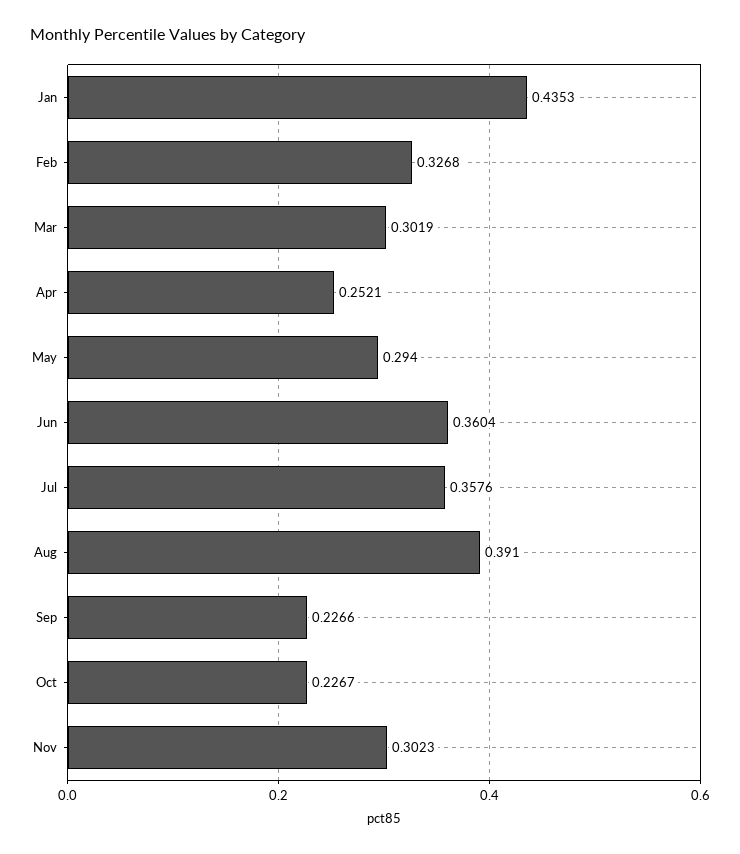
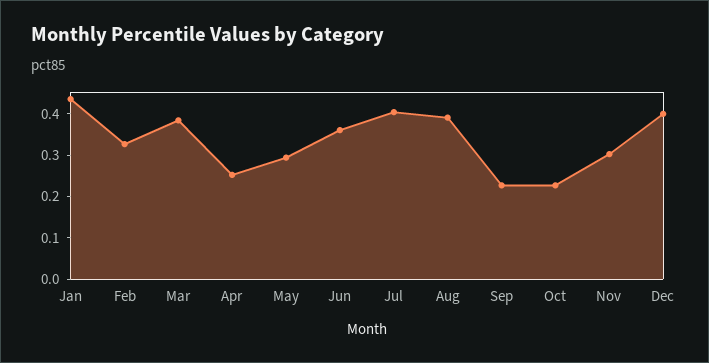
Mar: 0.3019 -> 0.38
Jul: 0.3576 -> 0.4
Dec: none -> 0.4

